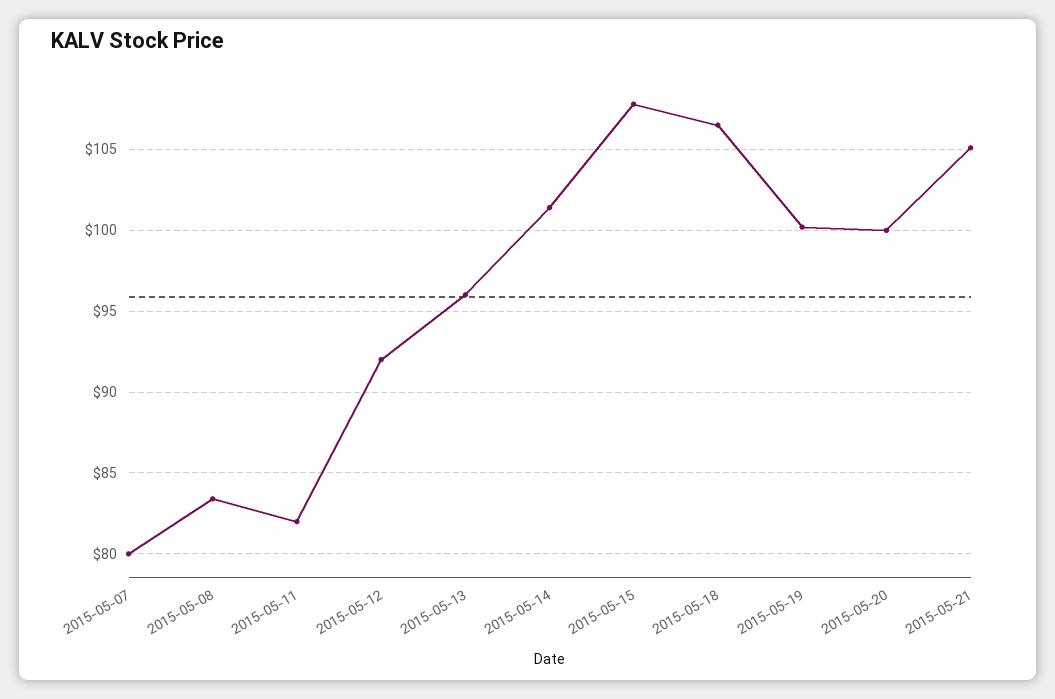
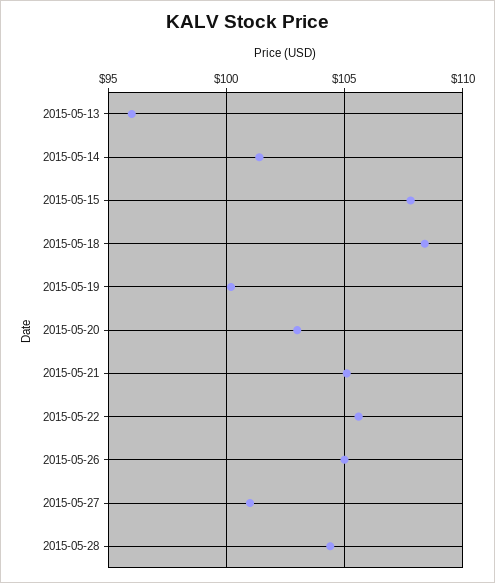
2015-05-07: 80 -> none
2015-05-08: 83.5 -> none
2015-05-11: 82 -> none
2015-05-12: 92 -> none
2015-05-18: 106.5 -> 108.5
2015-05-20: 100 -> 103
2015-05-22: none -> 105.5
2015-05-26: none -> 105
2015-05-27: none -> 101
2015-05-28: none -> 104.5

